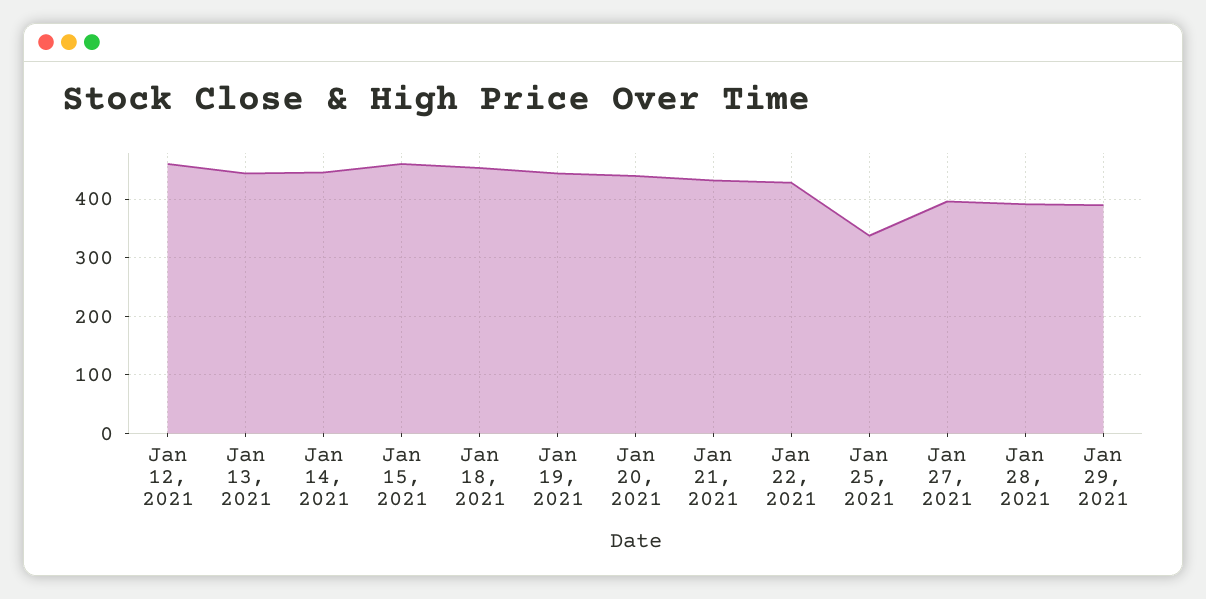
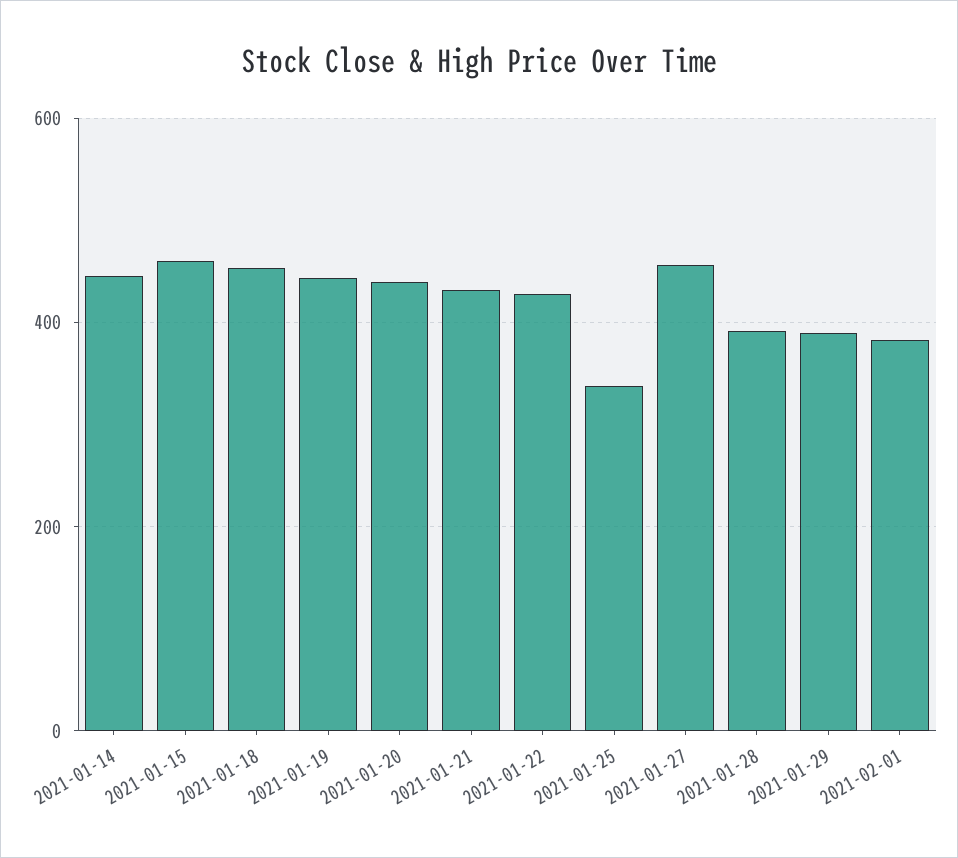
Jan 12, 2021: 460 -> none
Jan 13, 2021: 440 -> none
Jan 27, 2021: 400 -> 460
2021-02-01: none -> 380

